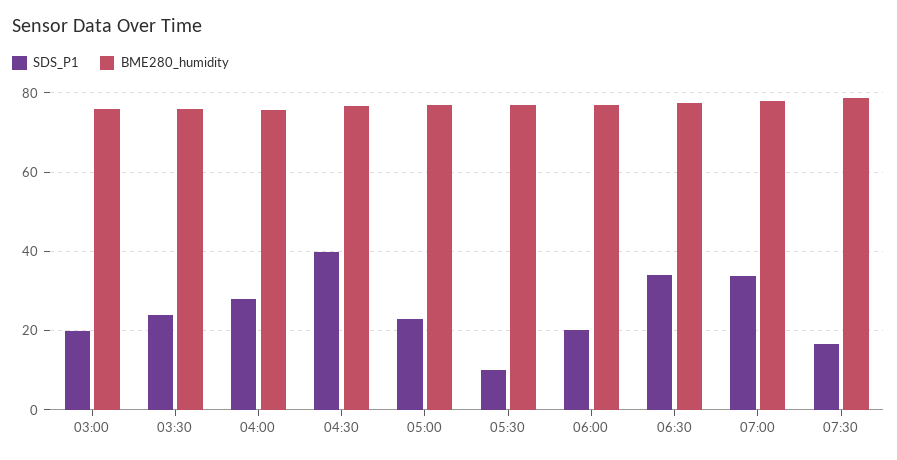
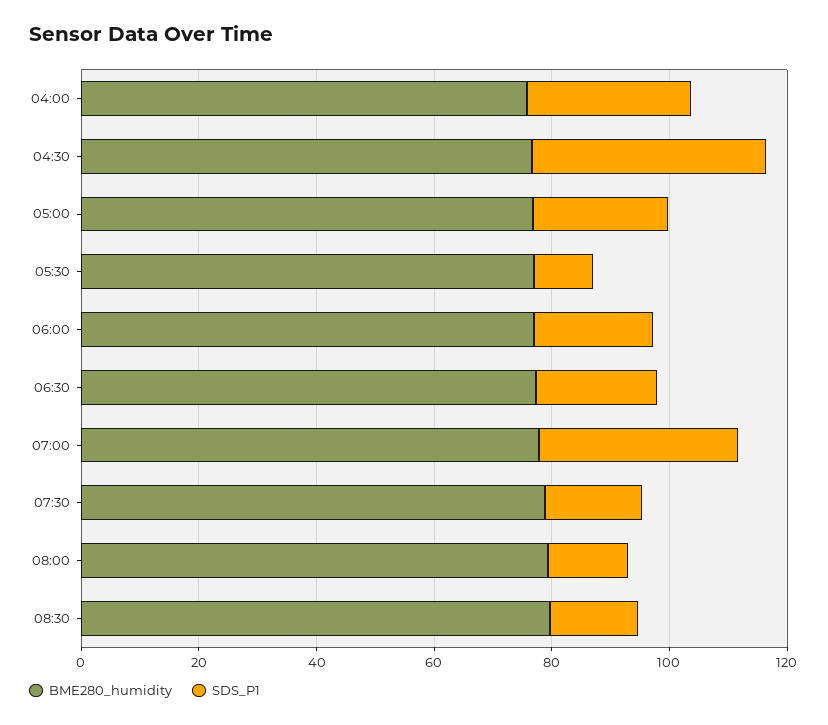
SDS_P1, 03:00: 20 -> none
BME280_humidity, 03:00: 76 -> none
SDS_P1, 03:30: 24 -> none
BME280_humidity, 03:30: 76 -> none
SDS_P1, 06:30: 34 -> 20
BME280_humidity, 08:00: none -> 80
SDS_P1, 08:00: none -> 15
BME280_humidity, 08:30: none -> 80
SDS_P1, 08:30: none -> 15

